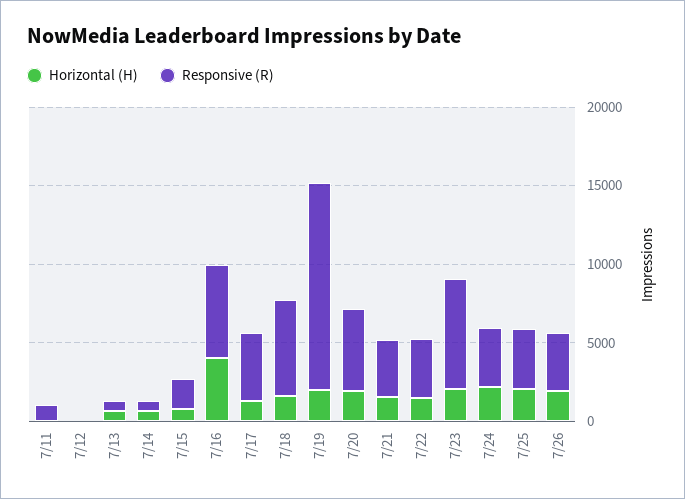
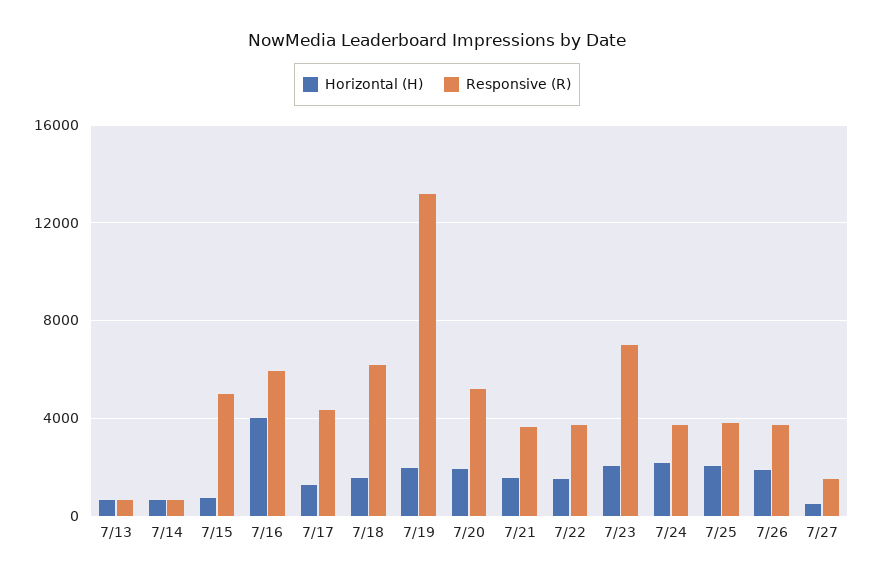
Horizontal (H), 7/11: 0 -> none
Responsive (R), 7/11: 1000 -> none
Horizontal (H), 7/12: 0 -> none
Responsive (R), 7/12: 0 -> none
Responsive (R), 7/15: 2000 -> 5000
Horizontal (H), 7/27: none -> 500
Responsive (R), 7/27: none -> 1500

